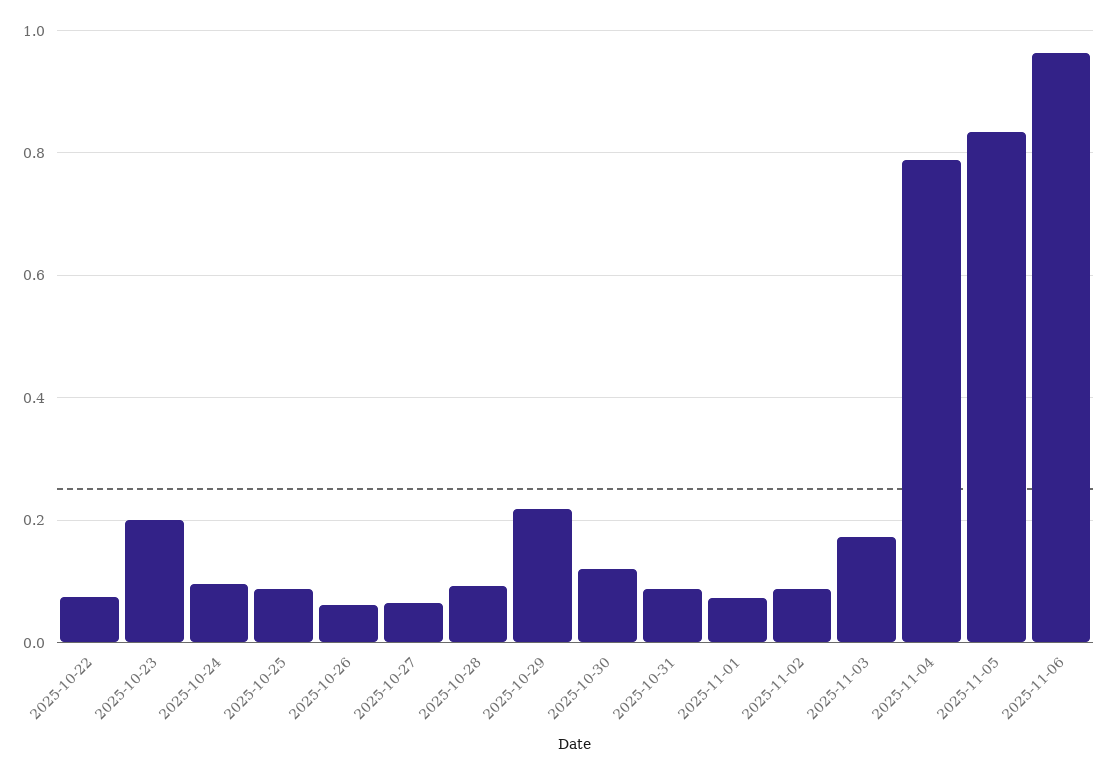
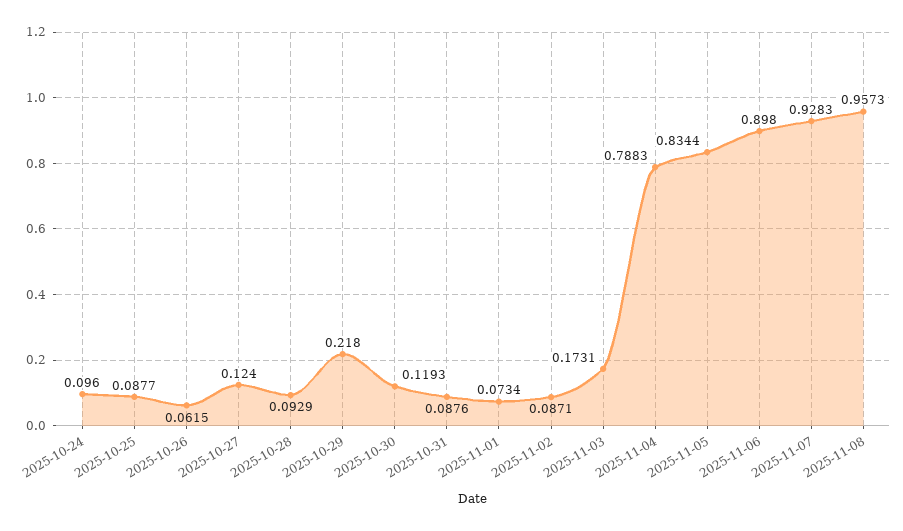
2025-10-22: 0.08 -> none
2025-10-23: 0.2 -> none
2025-10-27: 0.06 -> 0.124
2025-11-06: 0.96 -> 0.898
2025-11-07: none -> 0.9283
2025-11-08: none -> 0.9573

